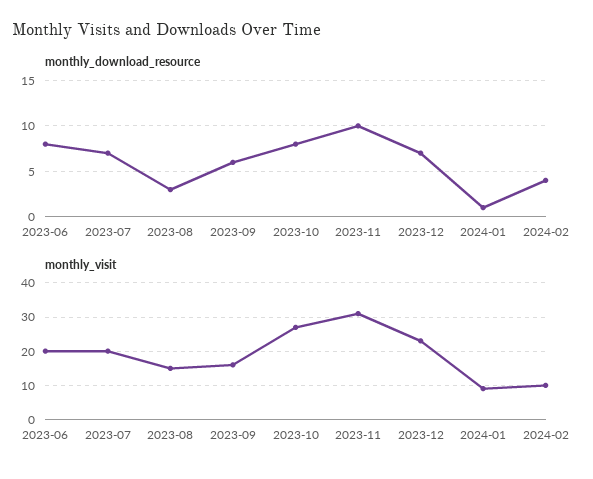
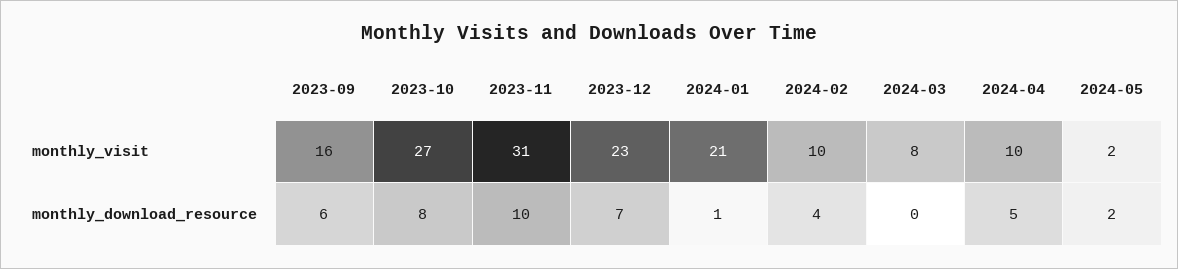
monthly_download_resource, 2023-06: 8 -> none
monthly_download_resource, 2023-07: 7 -> none
monthly_download_resource, 2023-08: 3 -> none
monthly_visit, 2023-06: 20 -> none
monthly_visit, 2023-07: 20 -> none
monthly_visit, 2023-08: 15 -> none
monthly_visit, 2024-01: 10 -> 21
monthly_visit, 2024-03: none -> 8
monthly_visit, 2024-04: none -> 10
monthly_visit, 2024-05: none -> 2
monthly_download_resource, 2024-03: none -> 0
monthly_download_resource, 2024-04: none -> 5
monthly_download_resource, 2024-05: none -> 2

